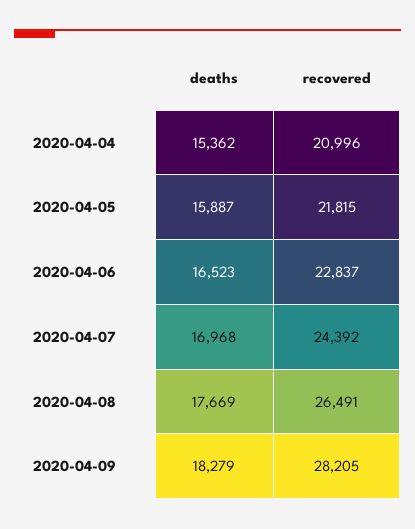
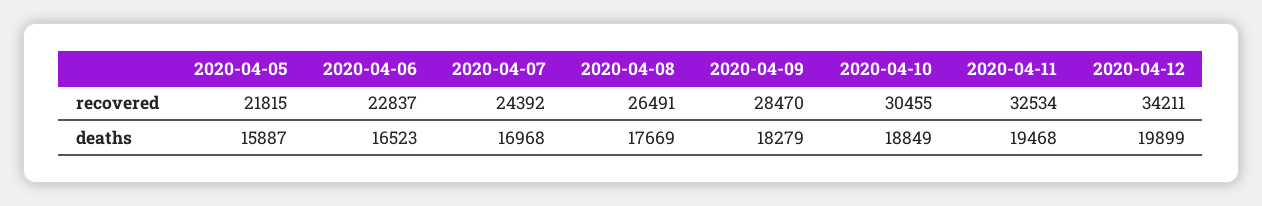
deaths, 2020-04-04: 15362 -> none
recovered, 2020-04-04: 20996 -> none
recovered, 2020-04-09: 28205 -> 28470
recovered, 2020-04-10: none -> 30455
recovered, 2020-04-11: none -> 32534
recovered, 2020-04-12: none -> 34211
deaths, 2020-04-10: none -> 18849
deaths, 2020-04-11: none -> 19468
deaths, 2020-04-12: none -> 19899

